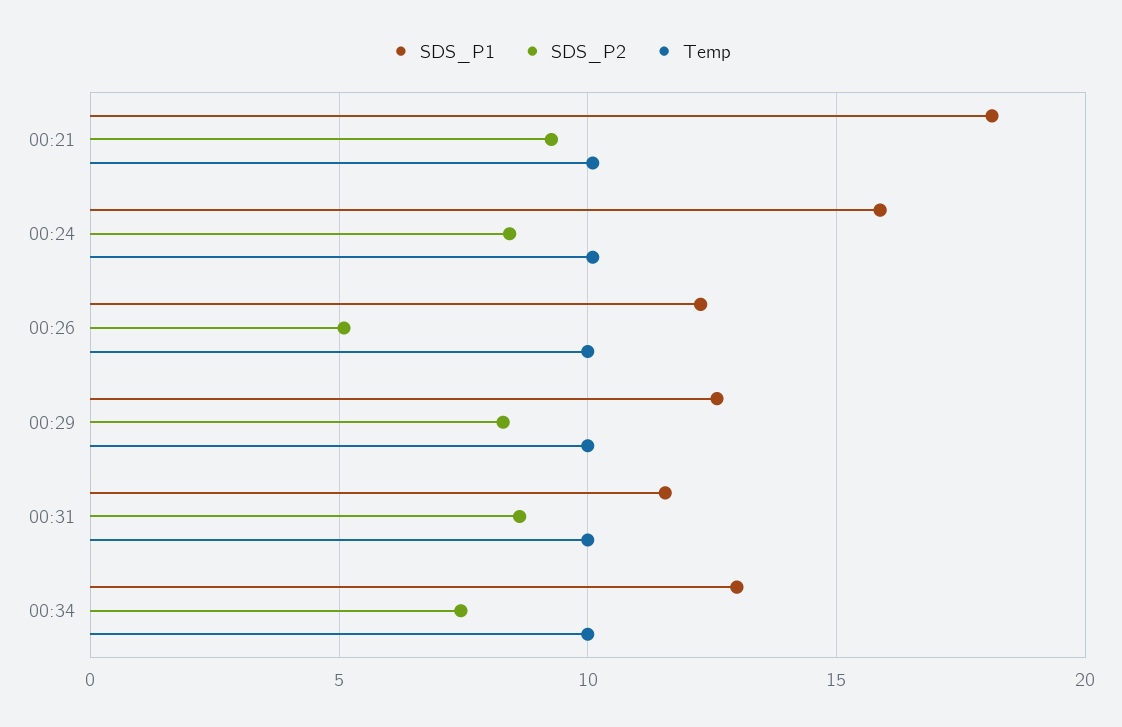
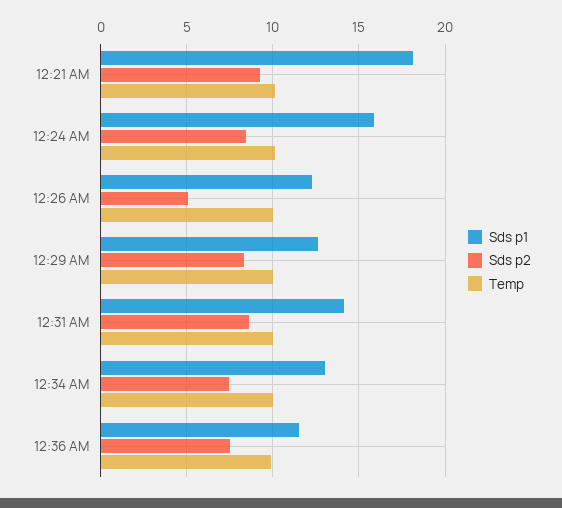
SDS_P1, 00:31: 11.5 -> 14
SDS_P1, 12:36 AM: none -> 11.5
SDS_P2, 12:36 AM: none -> 7.5
Temp, 12:36 AM: none -> 10

